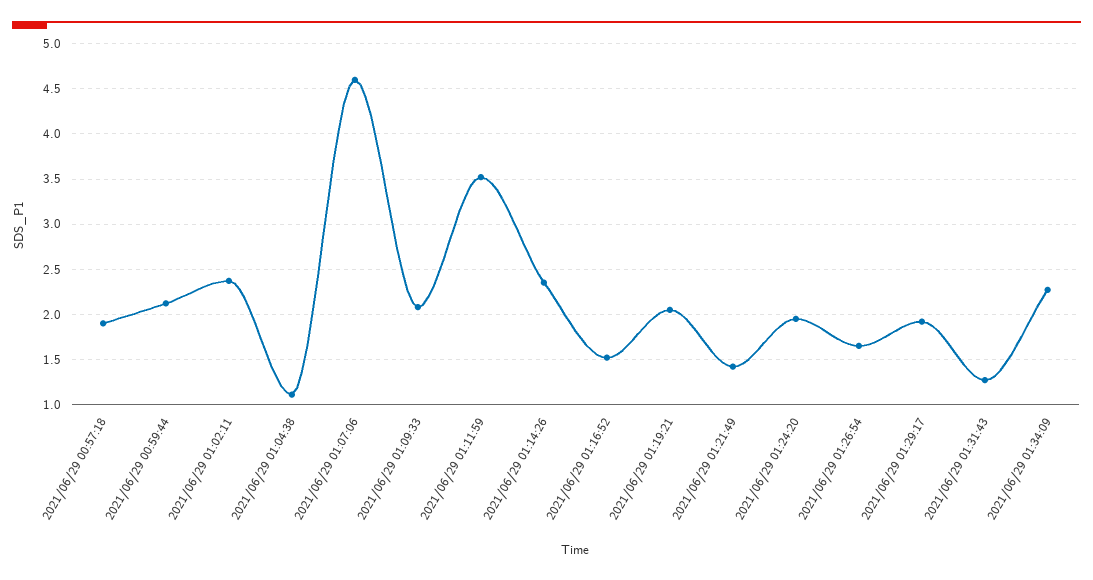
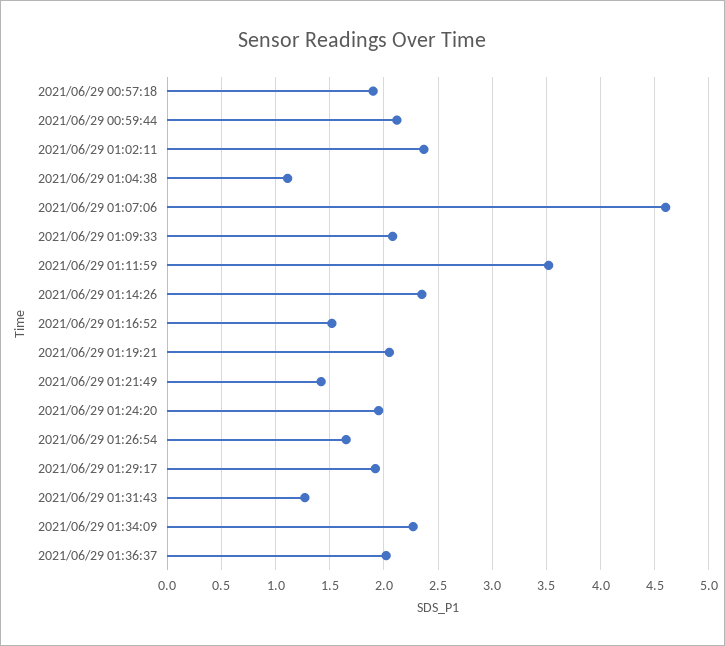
2021/06/29 01:36:37: none -> 2

